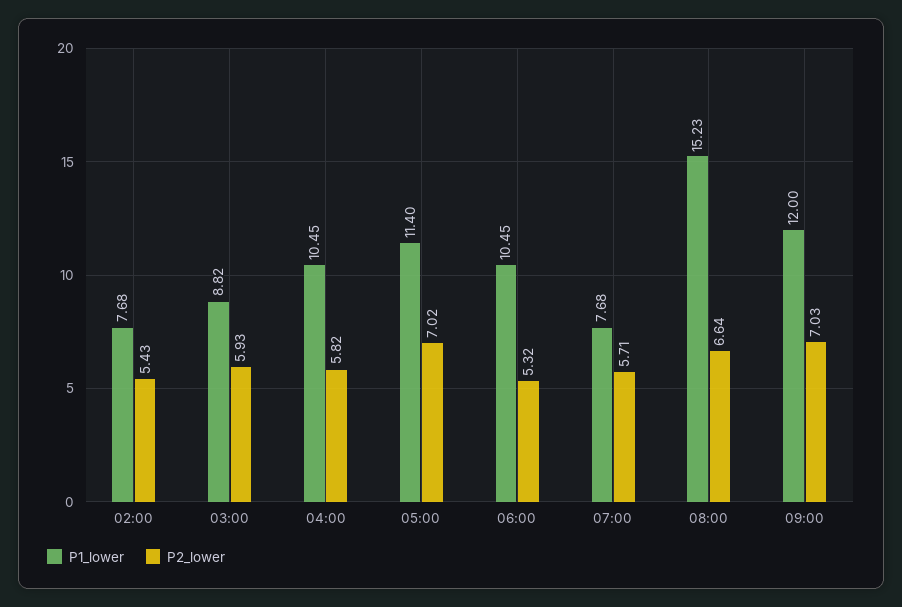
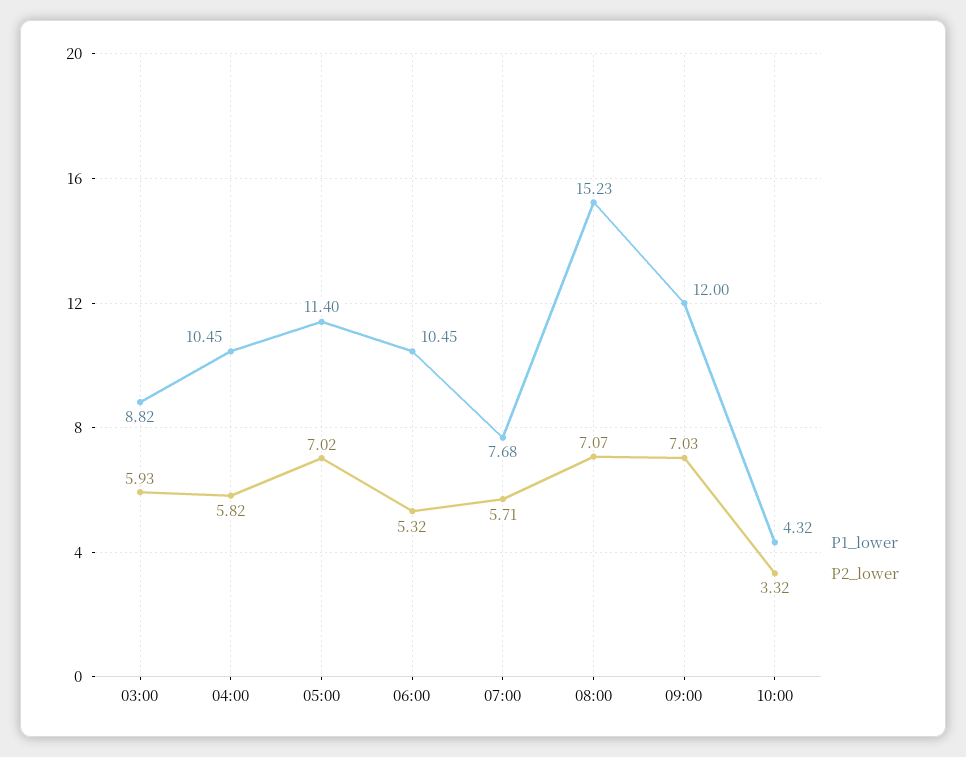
P1_lower, 02:00: 7.68 -> none
P2_lower, 02:00: 5.43 -> none
P2_lower, 08:00: 6.64 -> 7.07
P1_lower, 10:00: none -> 4.32
P2_lower, 10:00: none -> 3.32

